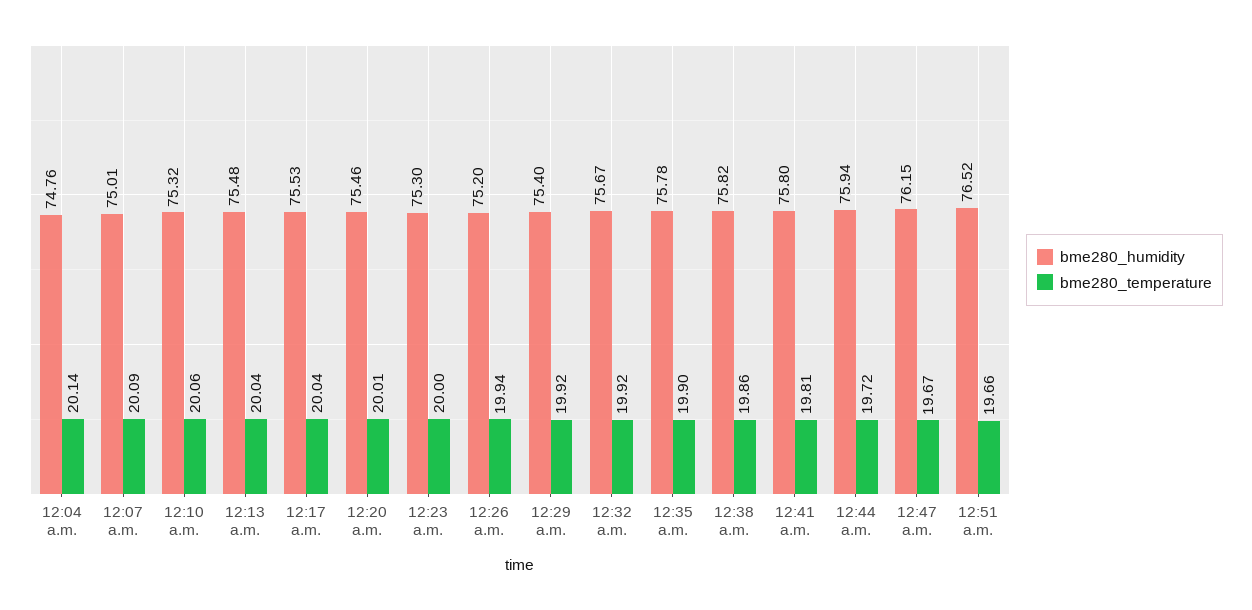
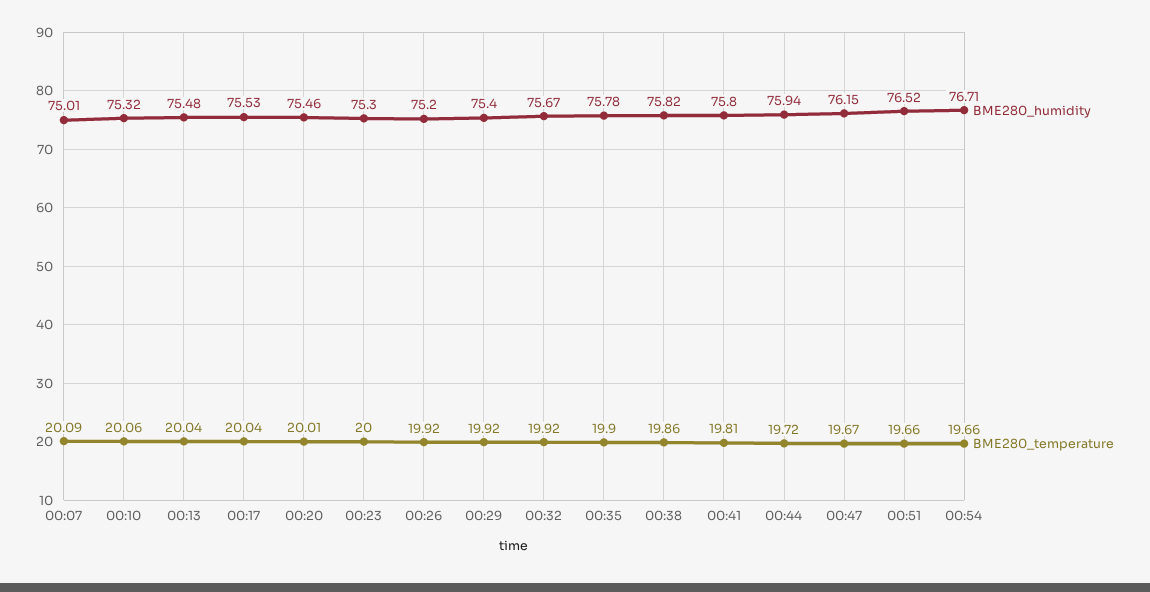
bme280_humidity, 12:04 a.m.: 74.76 -> none
bme280_temperature, 12:04 a.m.: 20.14 -> none
bme280_temperature, 12:26 a.m.: 19.94 -> 19.92
bme280_humidity, 00:54: none -> 76.71
bme280_temperature, 00:54: none -> 19.66

